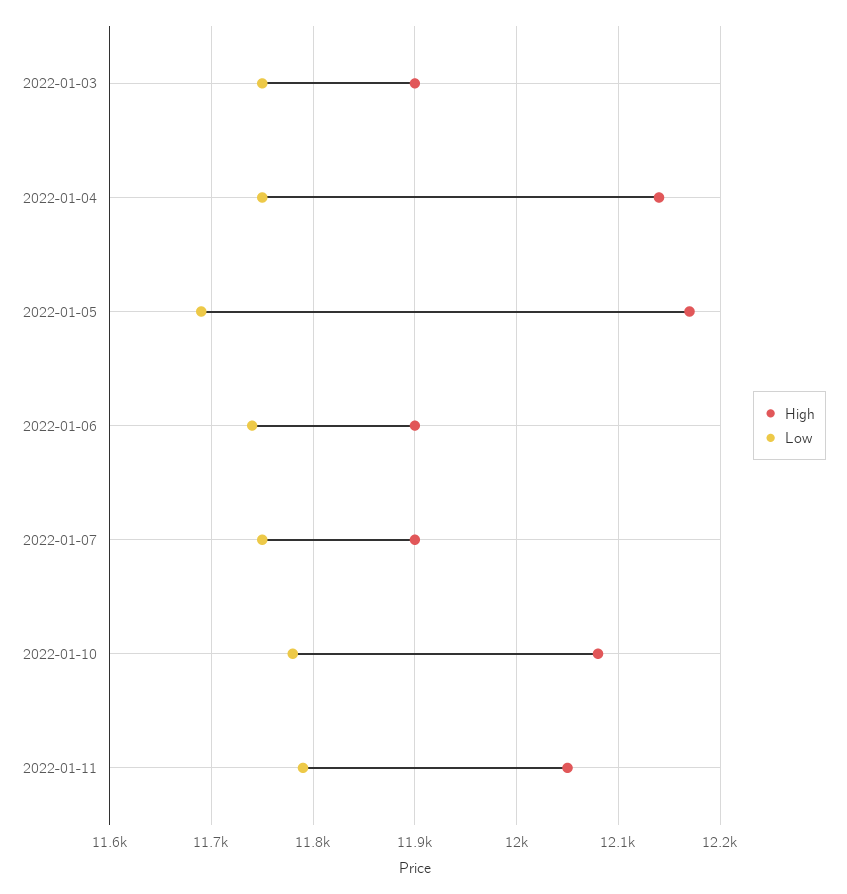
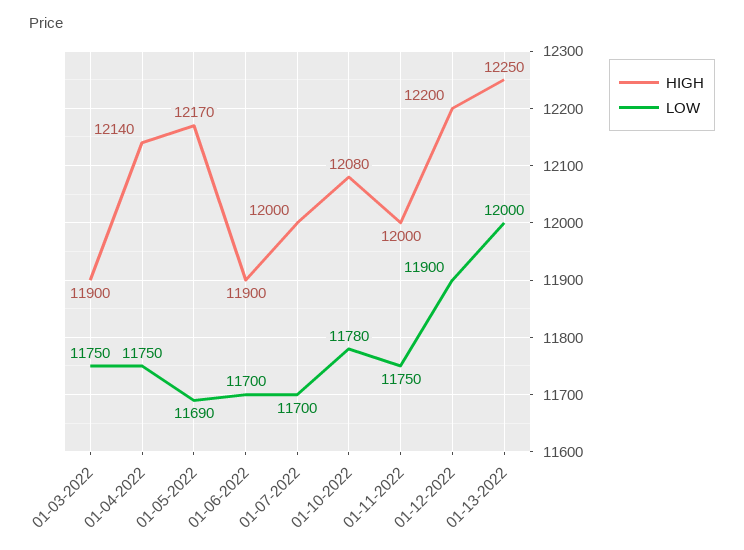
Low, 2022-01-06: 11740 -> 11700
High, 2022-01-07: 11900 -> 12000
Low, 2022-01-07: 11750 -> 11700
High, 2022-01-11: 12050 -> 12000
Low, 2022-01-11: 11790 -> 11750
High, 01-12-2022: none -> 12200
Low, 01-12-2022: none -> 11900
High, 01-13-2022: none -> 12250
Low, 01-13-2022: none -> 12000

